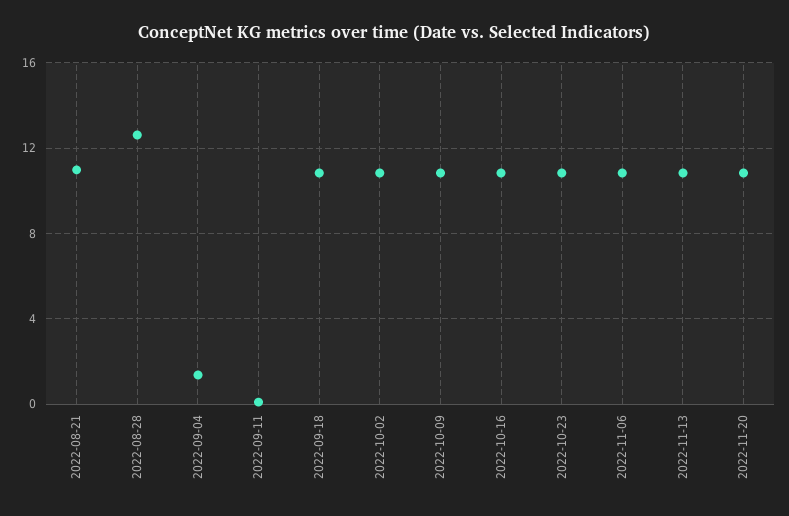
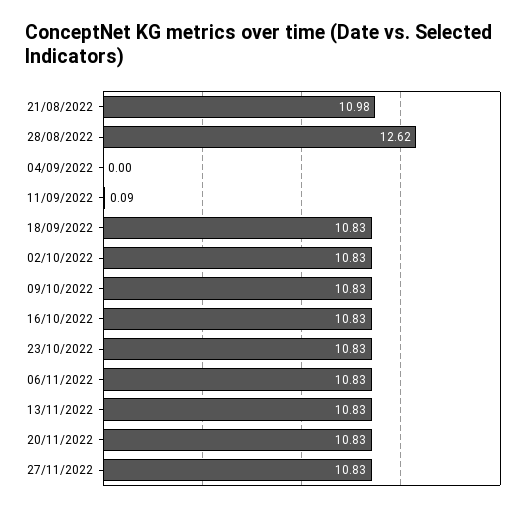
2022-09-04: 1.5 -> 0
27/11/2022: none -> 10.83

